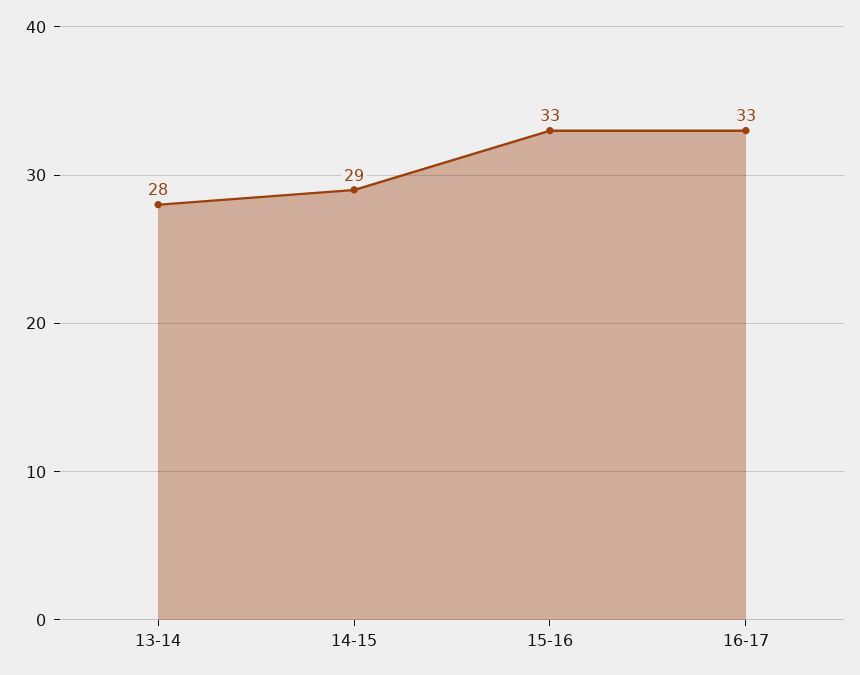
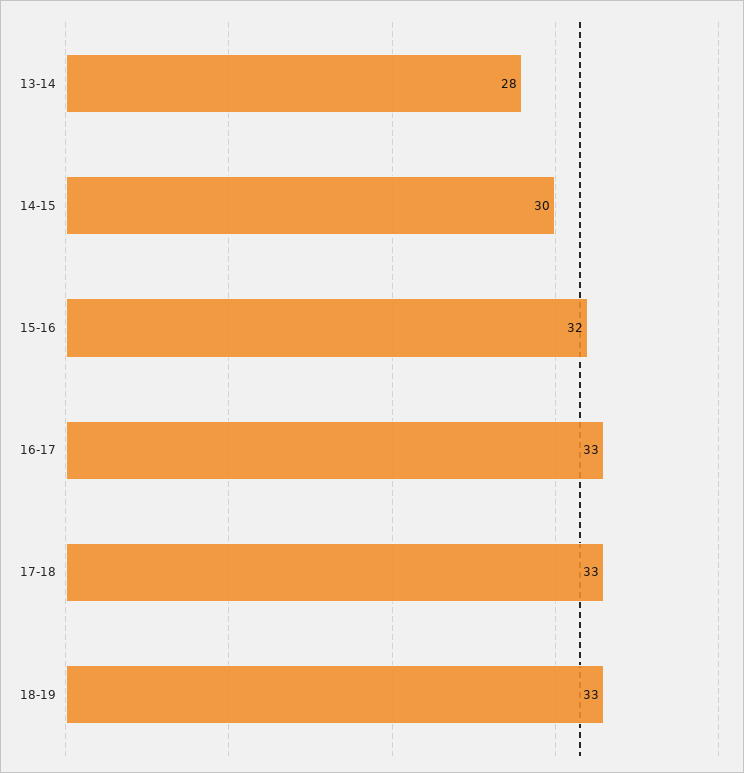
14-15: 29 -> 30
15-16: 33 -> 32
17-18: none -> 33
18-19: none -> 33

